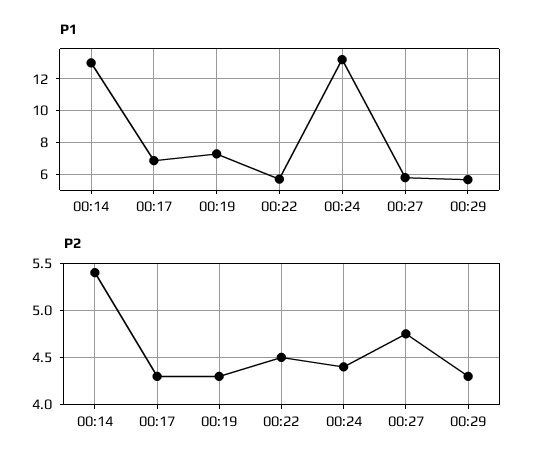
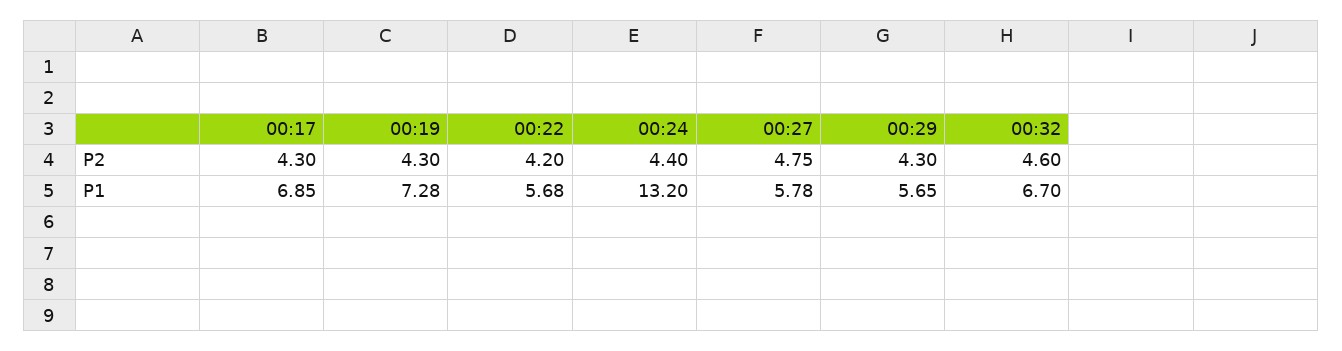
P1, 00:14: 13 -> none
P2, 00:14: 5.4 -> none
P2, 00:22: 4.5 -> 4.2
P2, 00:32: none -> 4.6
P1, 00:32: none -> 6.7

